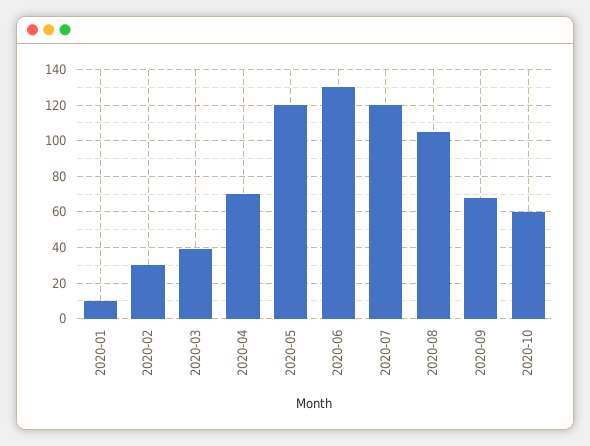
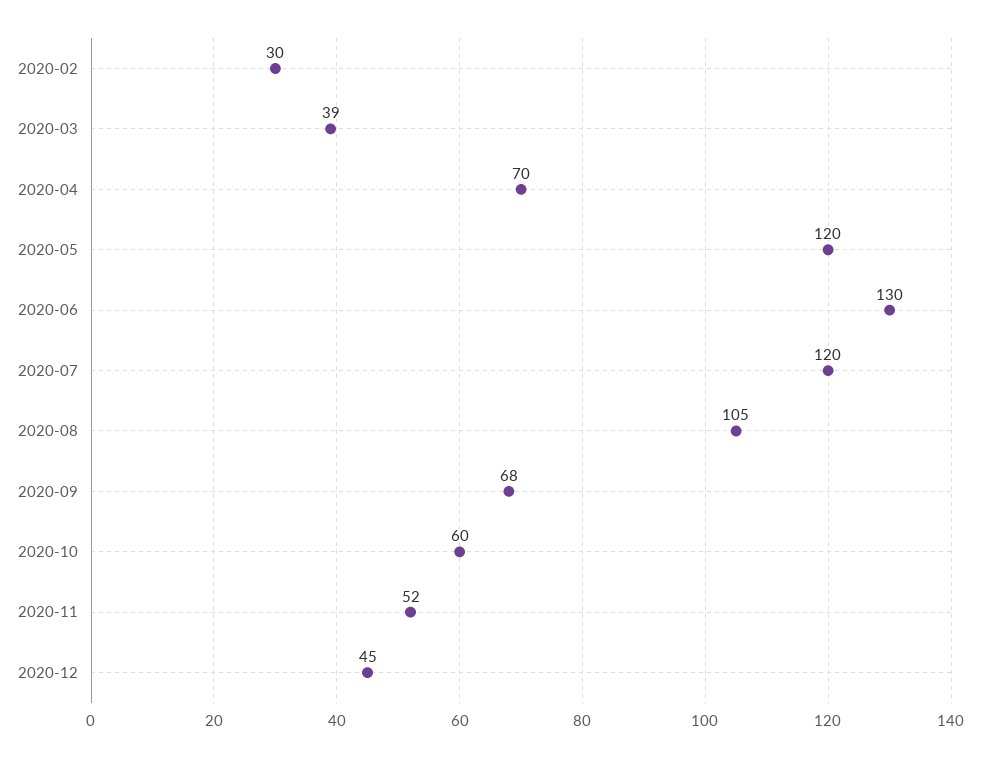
2020-01: 10 -> none
2020-11: none -> 52
2020-12: none -> 45

